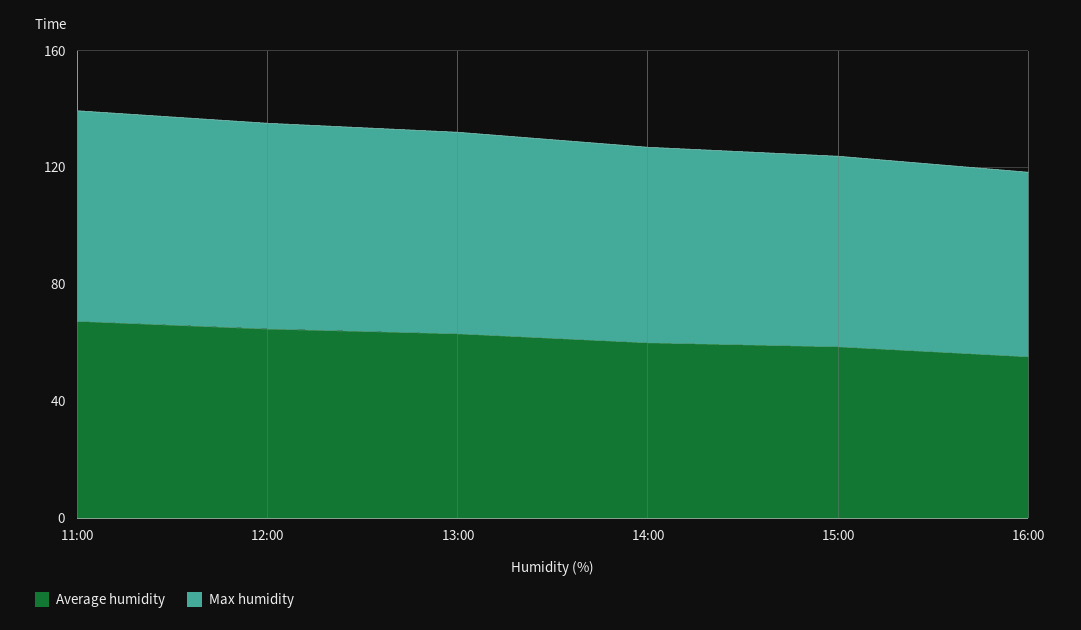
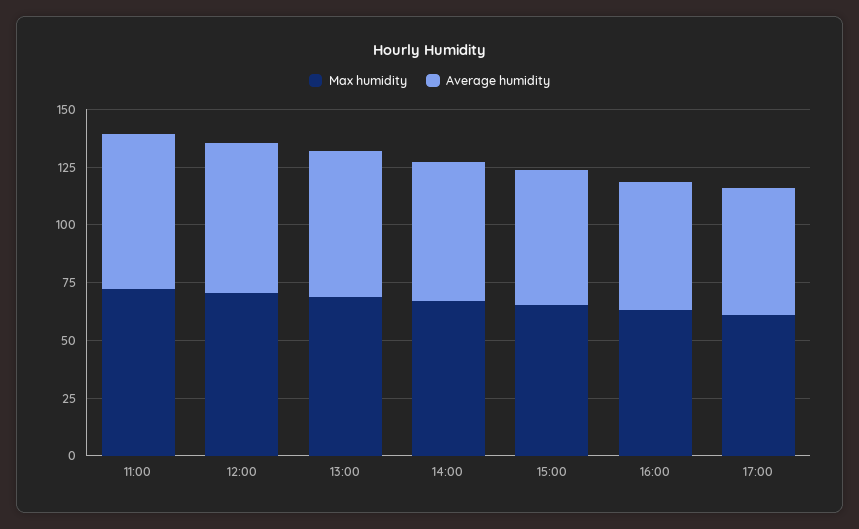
Max humidity, 17:00: none -> 60
Average humidity, 17:00: none -> 55

